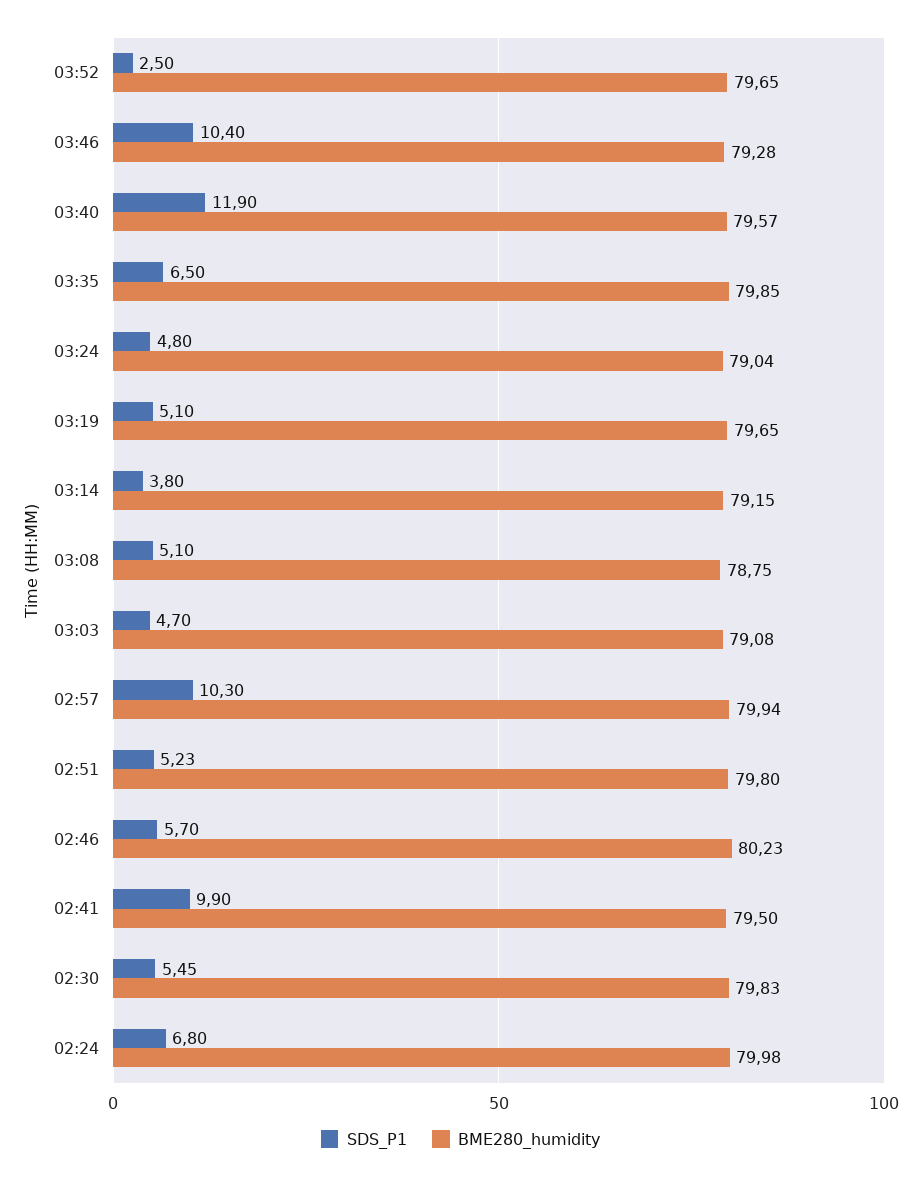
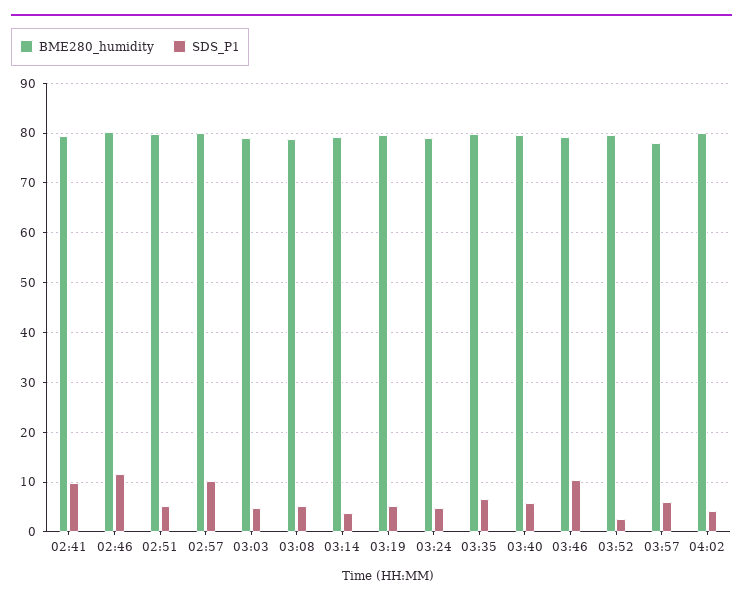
SDS_P1, 03:40: 11.9 -> 6
SDS_P1, 02:46: 5.7 -> 12
SDS_P1, 02:30: 5.45 -> none
BME280_humidity, 02:30: 79.83 -> none
SDS_P1, 02:24: 6.8 -> none
BME280_humidity, 02:24: 79.98 -> none
BME280_humidity, 03:57: none -> 78
SDS_P1, 03:57: none -> 6
BME280_humidity, 04:02: none -> 80
SDS_P1, 04:02: none -> 4

